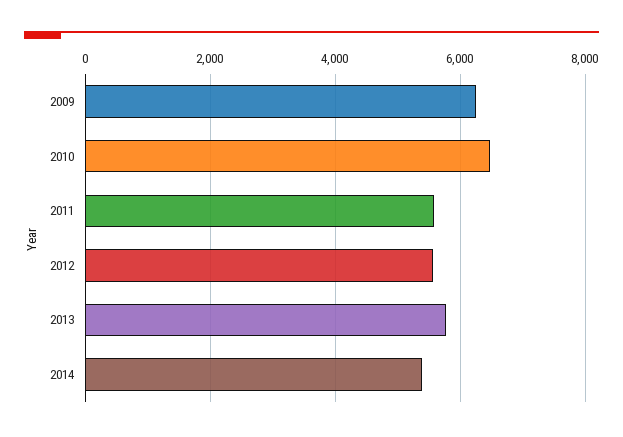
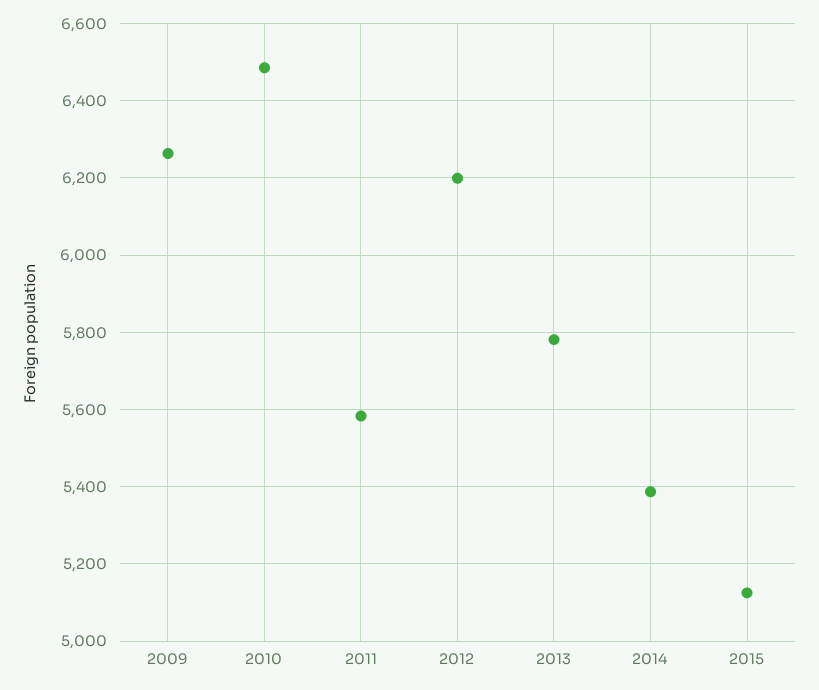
2012: 5600 -> 6200
2015: none -> 5120

